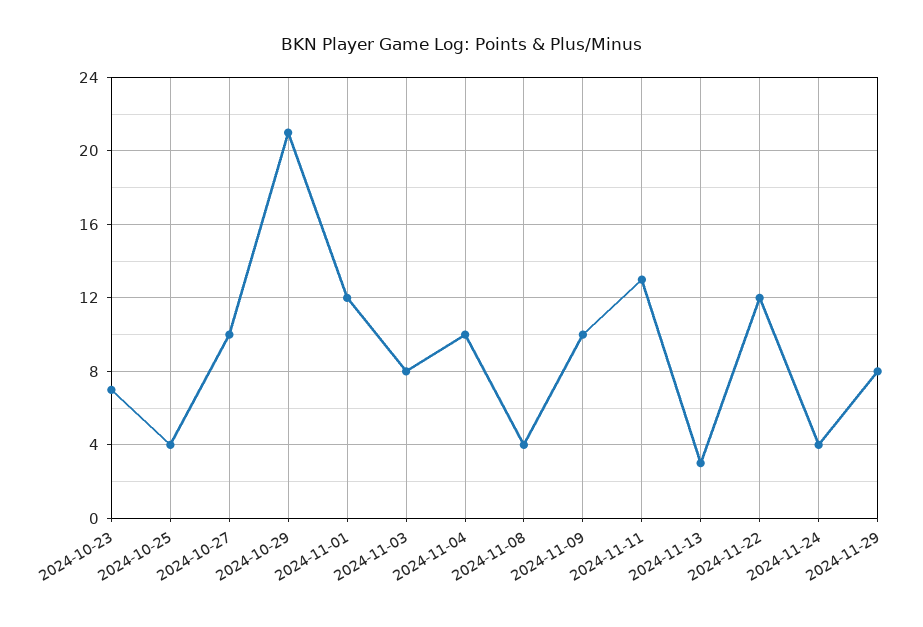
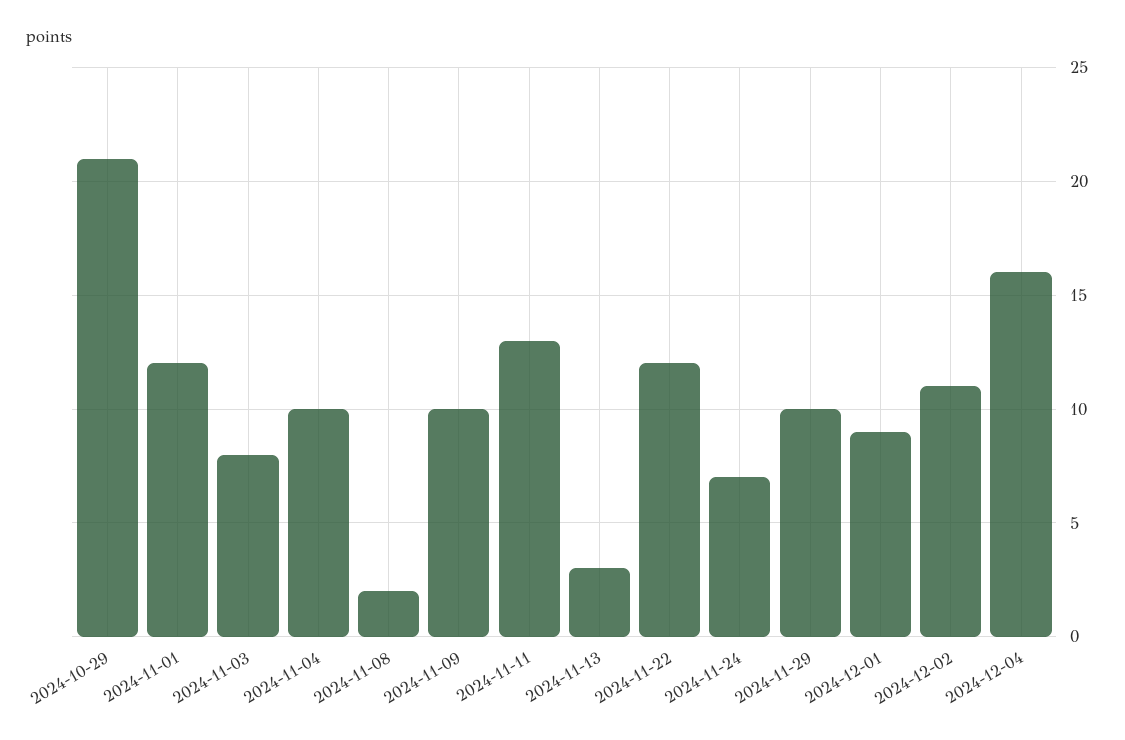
2024-10-23: 7 -> none
2024-10-25: 4 -> none
2024-10-27: 10 -> none
2024-11-08: 4 -> 2
2024-11-24: 4 -> 7
2024-11-29: 8 -> 10
2024-12-01: none -> 9
2024-12-02: none -> 11
2024-12-04: none -> 16

